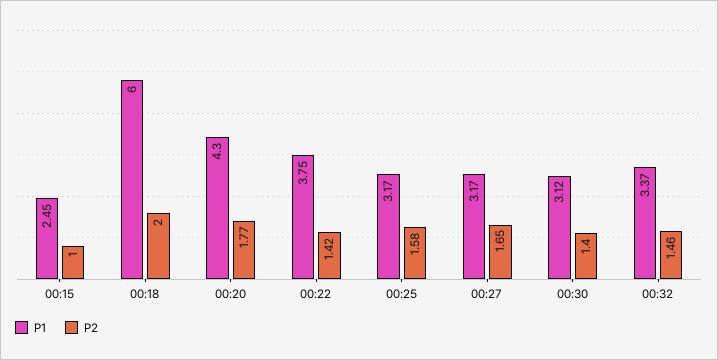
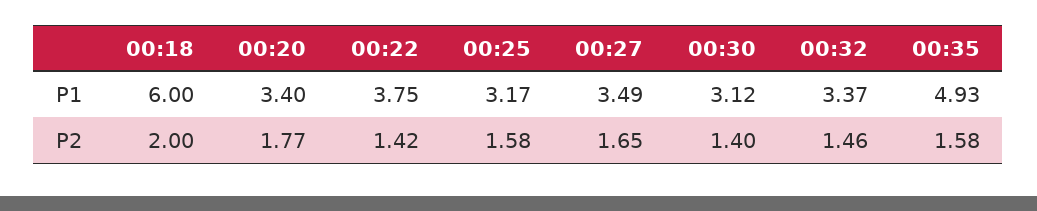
P1, 00:15: 2.45 -> none
P2, 00:15: 1 -> none
P1, 00:20: 4.3 -> 3.4
P1, 00:27: 3.17 -> 3.49
P1, 00:35: none -> 4.93
P2, 00:35: none -> 1.58

